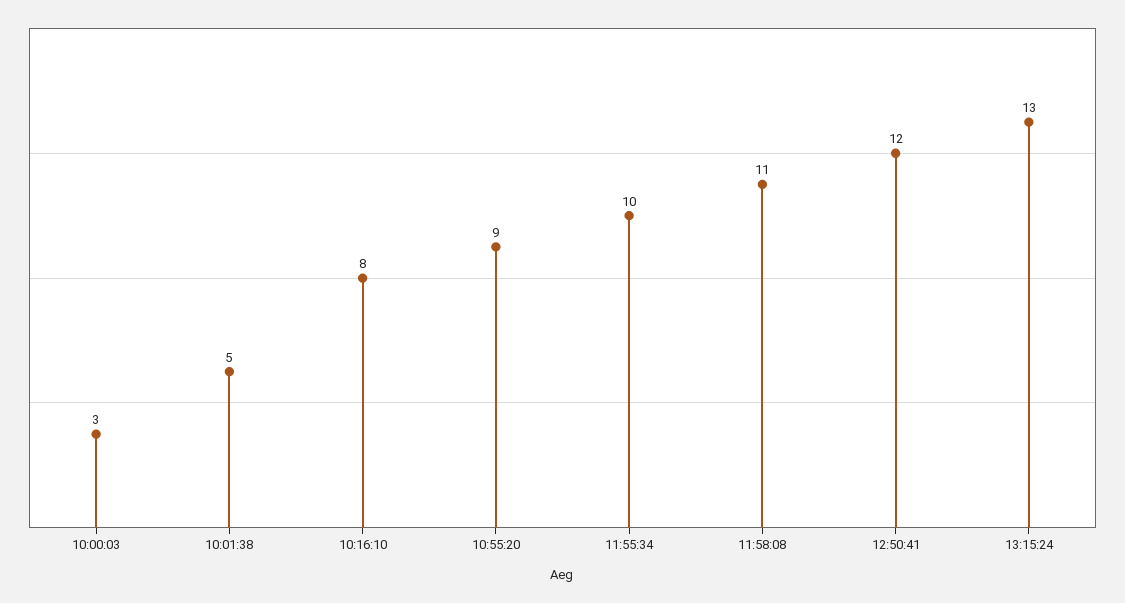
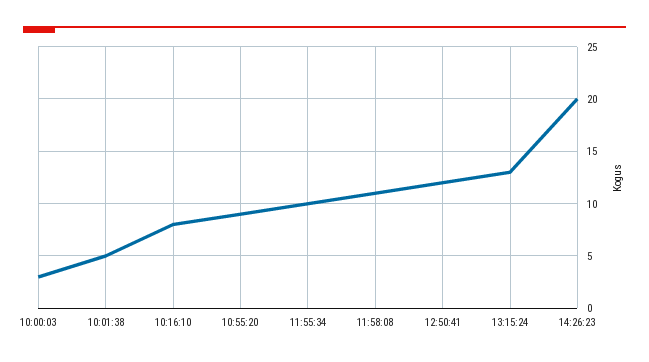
14:26:23: none -> 20

